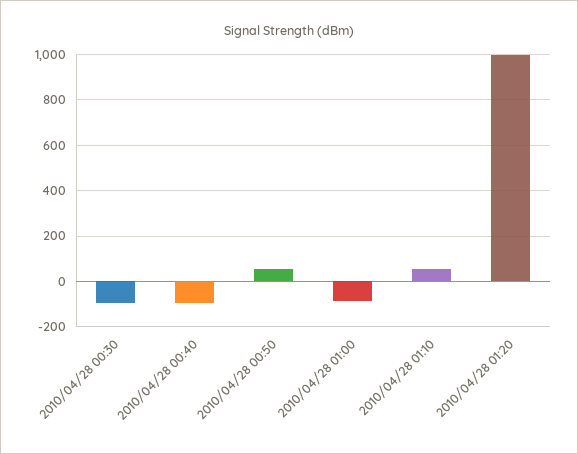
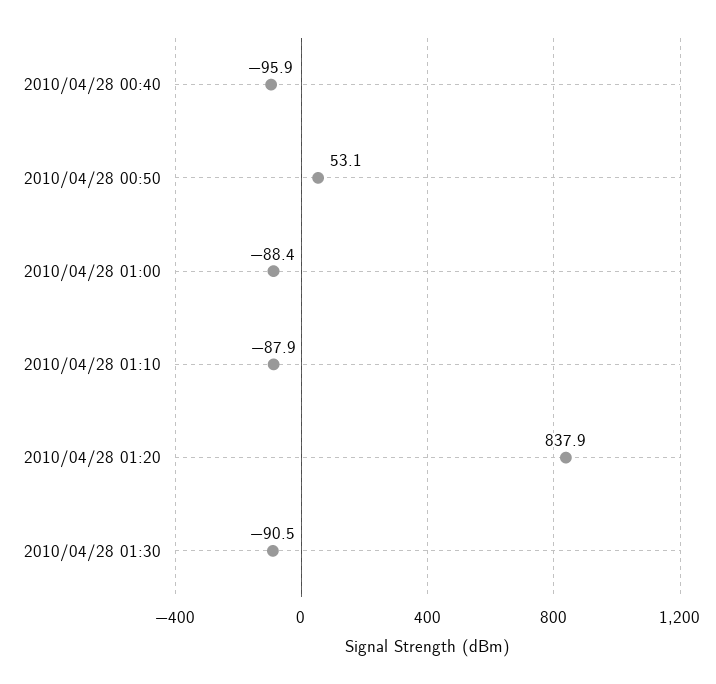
2010/04/28 00:30: -100 -> none
2010/04/28 01:10: 50 -> -87.9
2010/04/28 01:20: 1000 -> 837.9
2010/04/28 01:30: none -> -90.5

